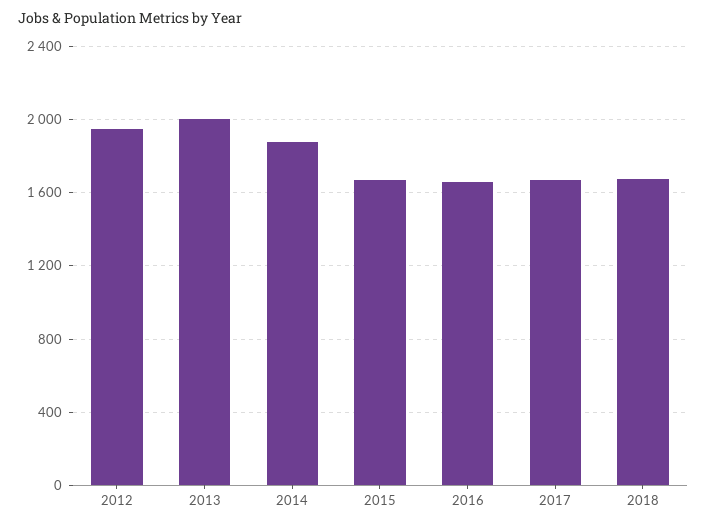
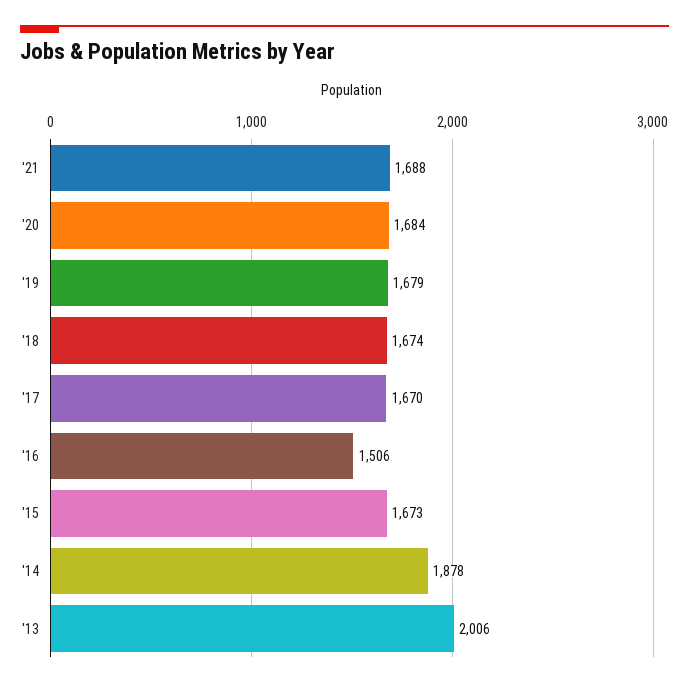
2012: 1950 -> none
2016: 1650 -> 1506
'21: none -> 1688
'20: none -> 1684
'19: none -> 1679

